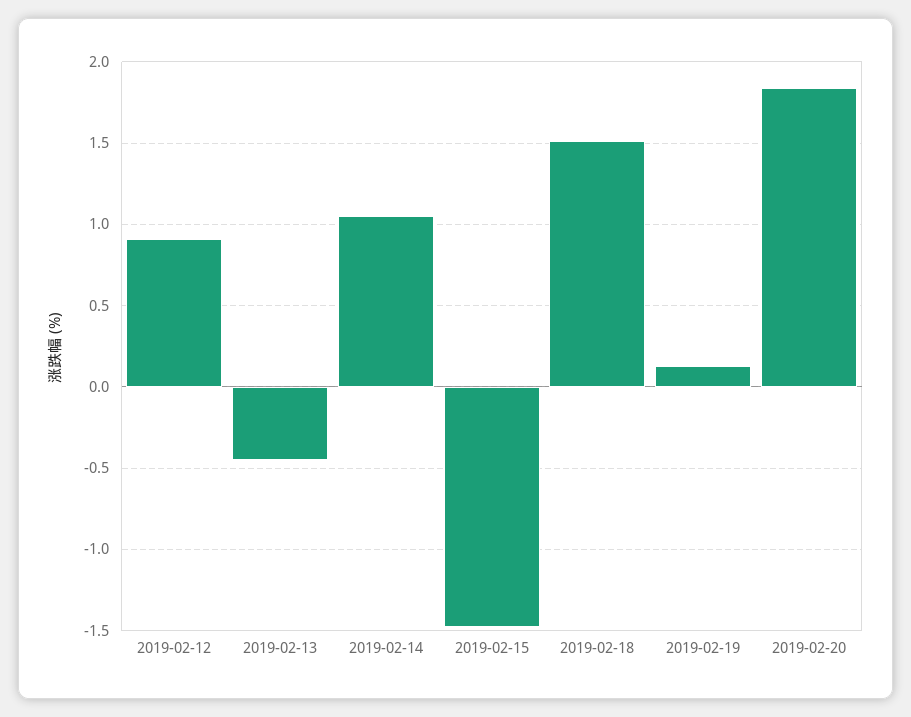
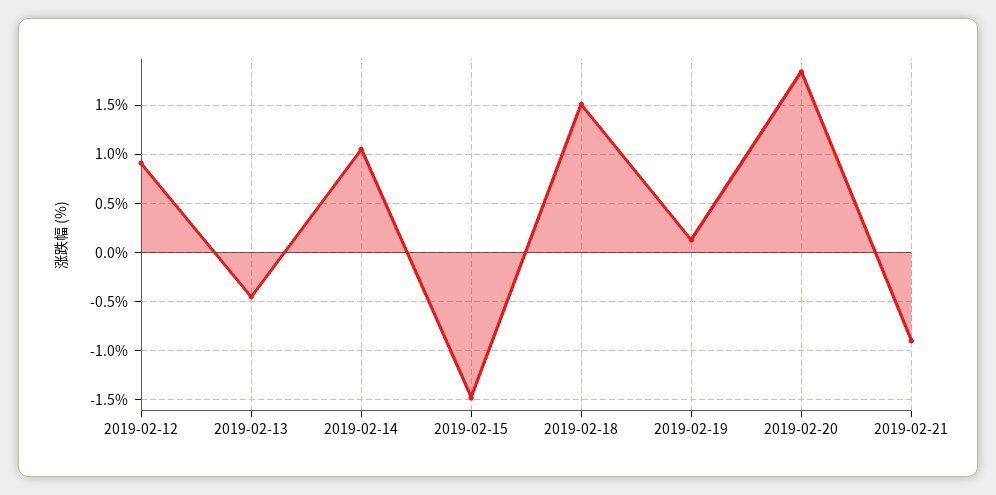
2019-02-21: none -> -0.9

